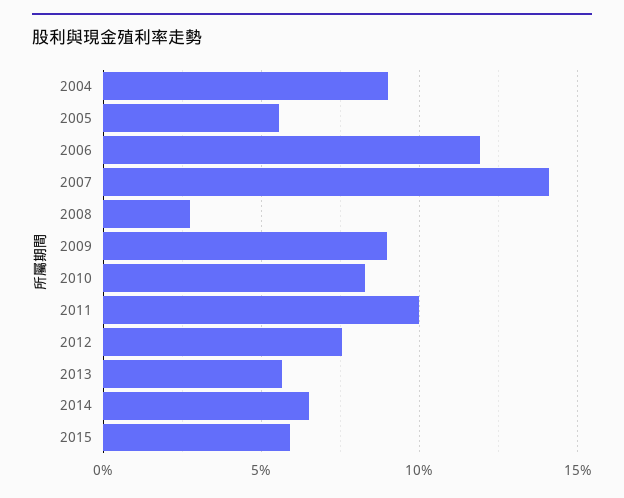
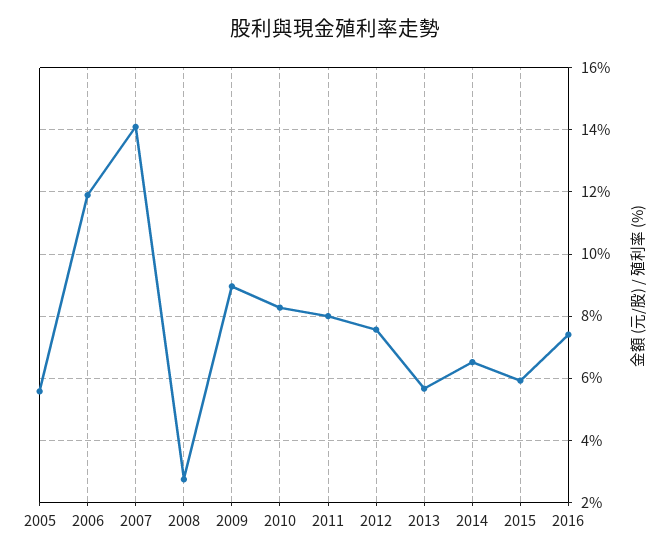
2004: 9 -> none
2011: 10 -> 8
2016: none -> 7.4

